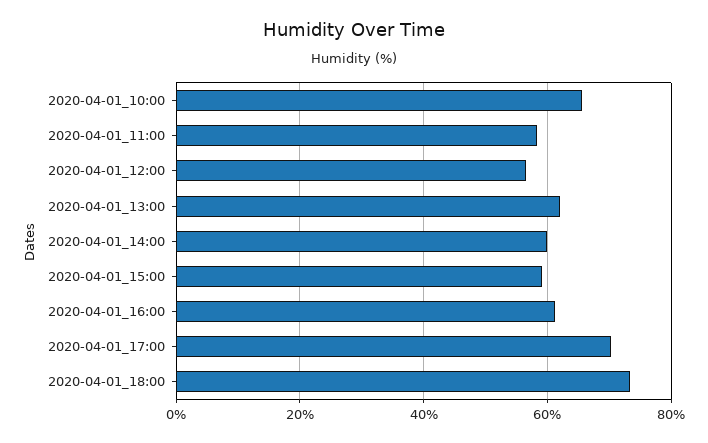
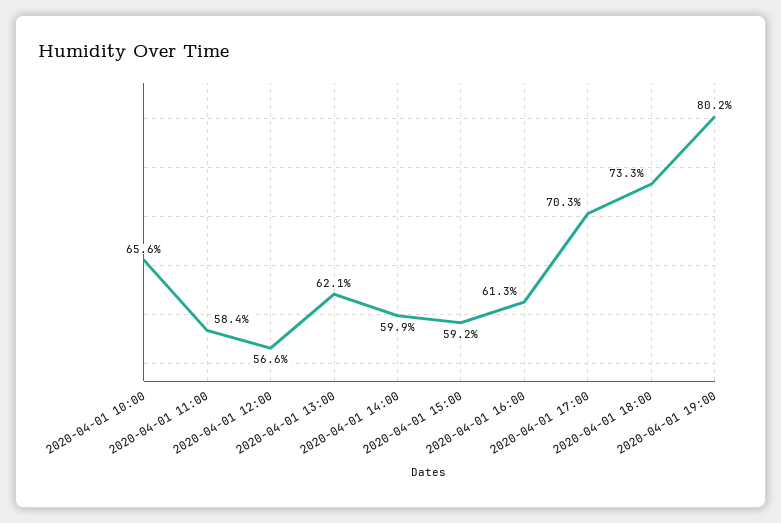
2020-04-01 19:00: none -> 80.2

